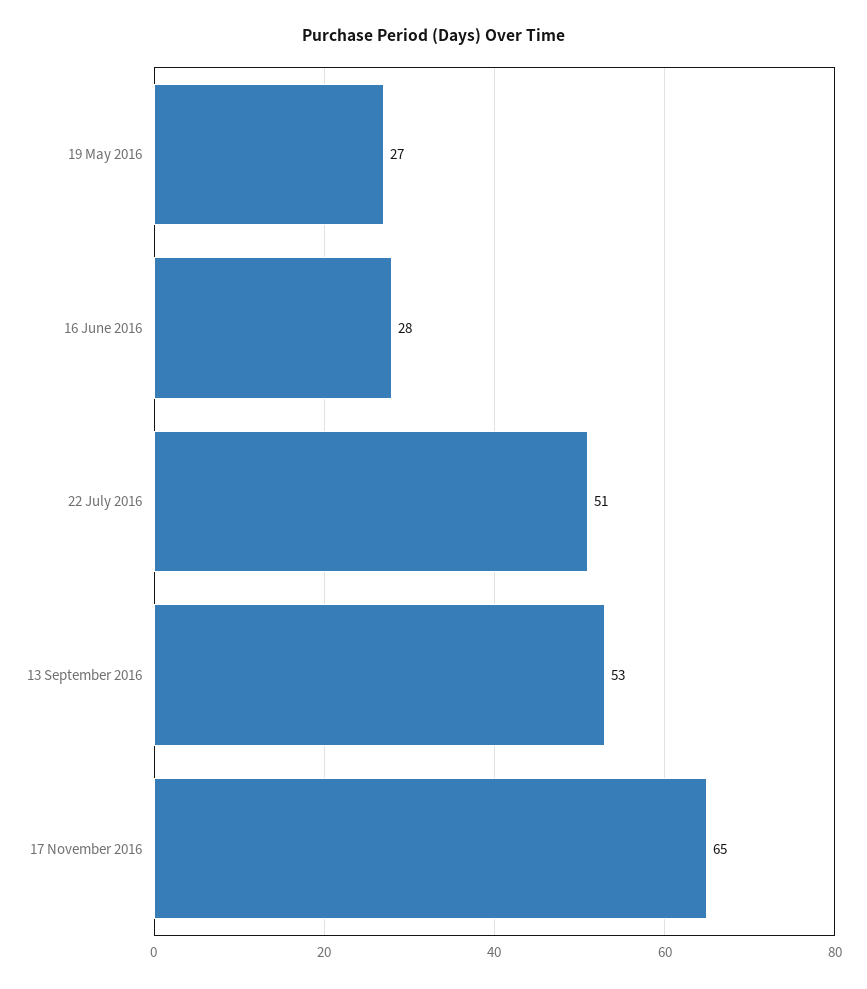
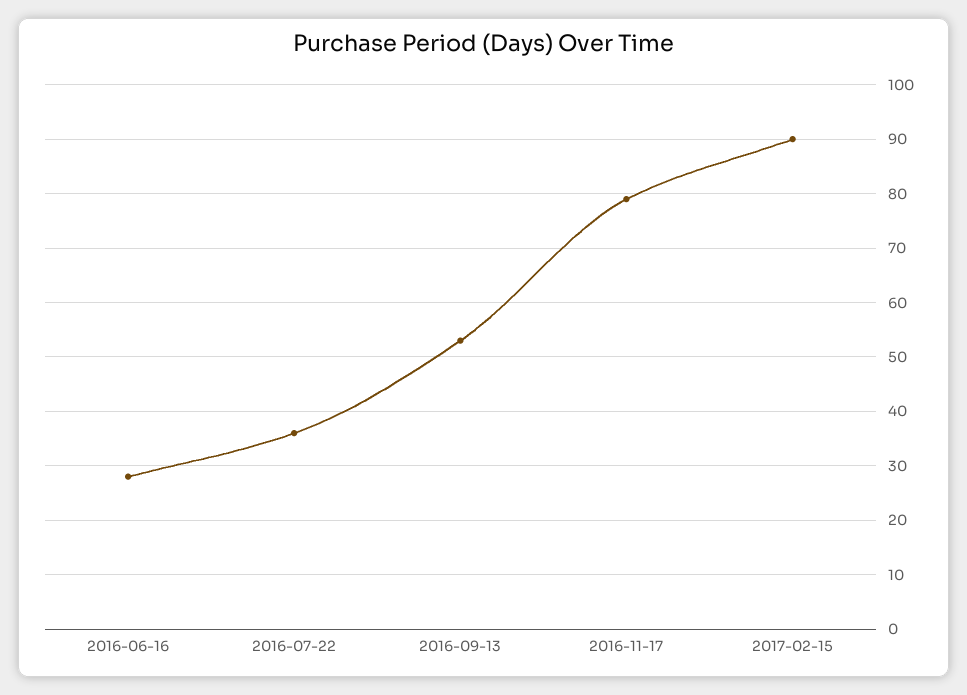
19 May 2016: 27 -> none
22 July 2016: 51 -> 35
17 November 2016: 65 -> 80
2017-02-15: none -> 90

